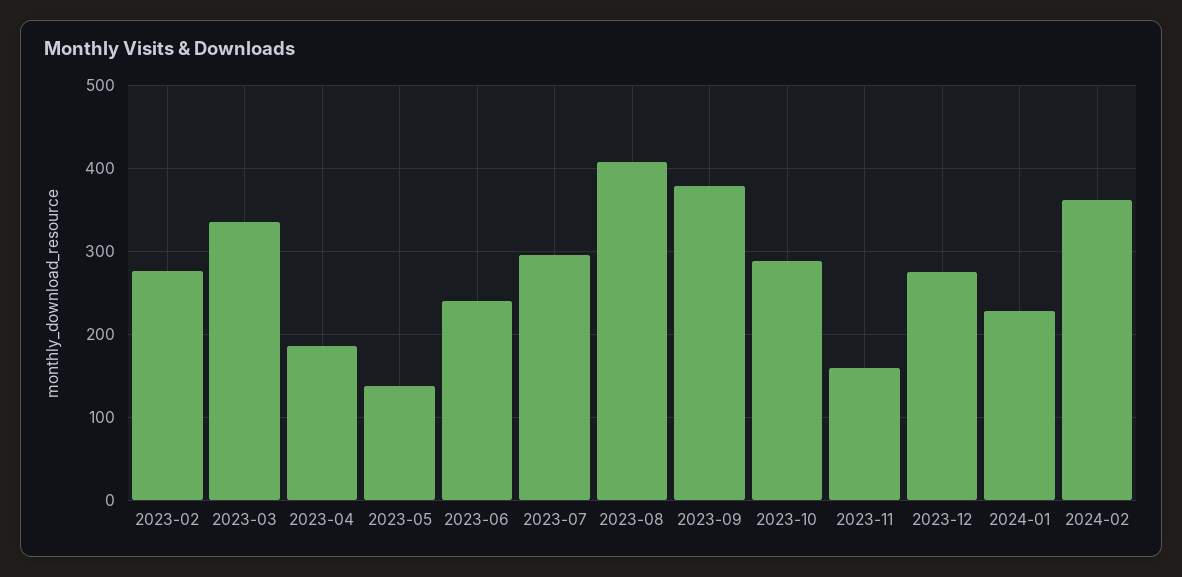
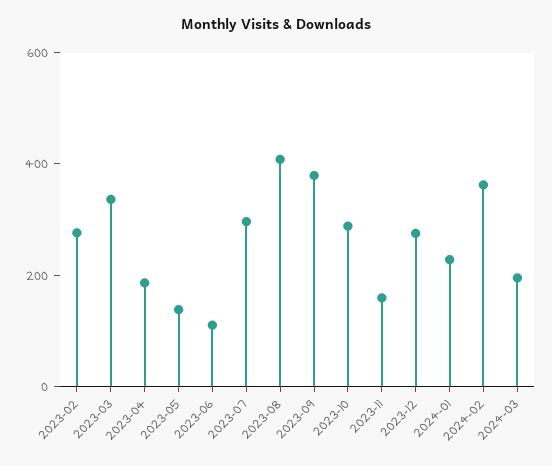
2023-06: 240 -> 100
2024-03: none -> 200

